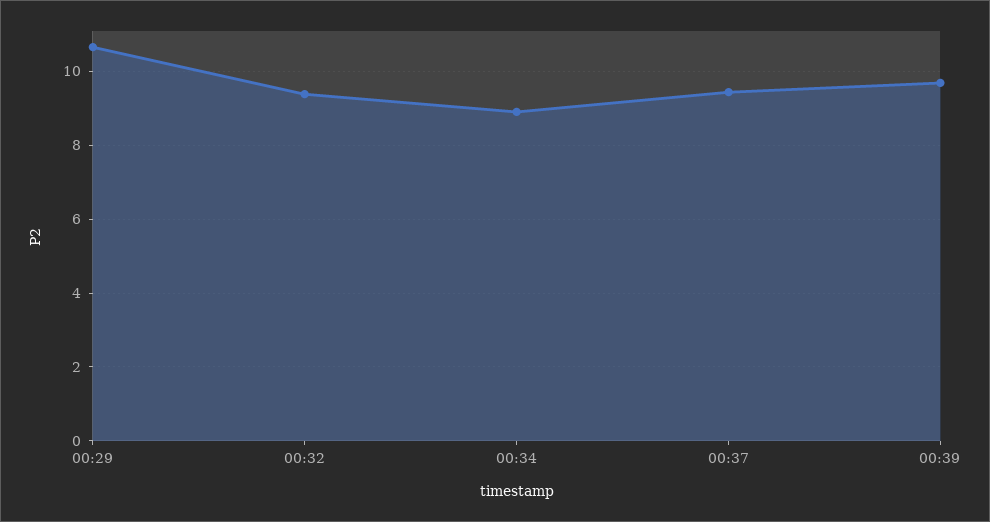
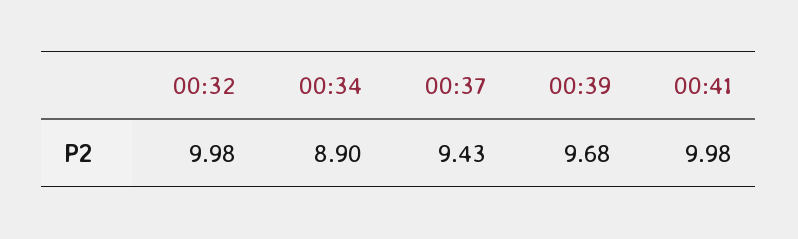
00:29: 10.6 -> none
00:32: 9.4 -> 9.98
00:41: none -> 9.98

